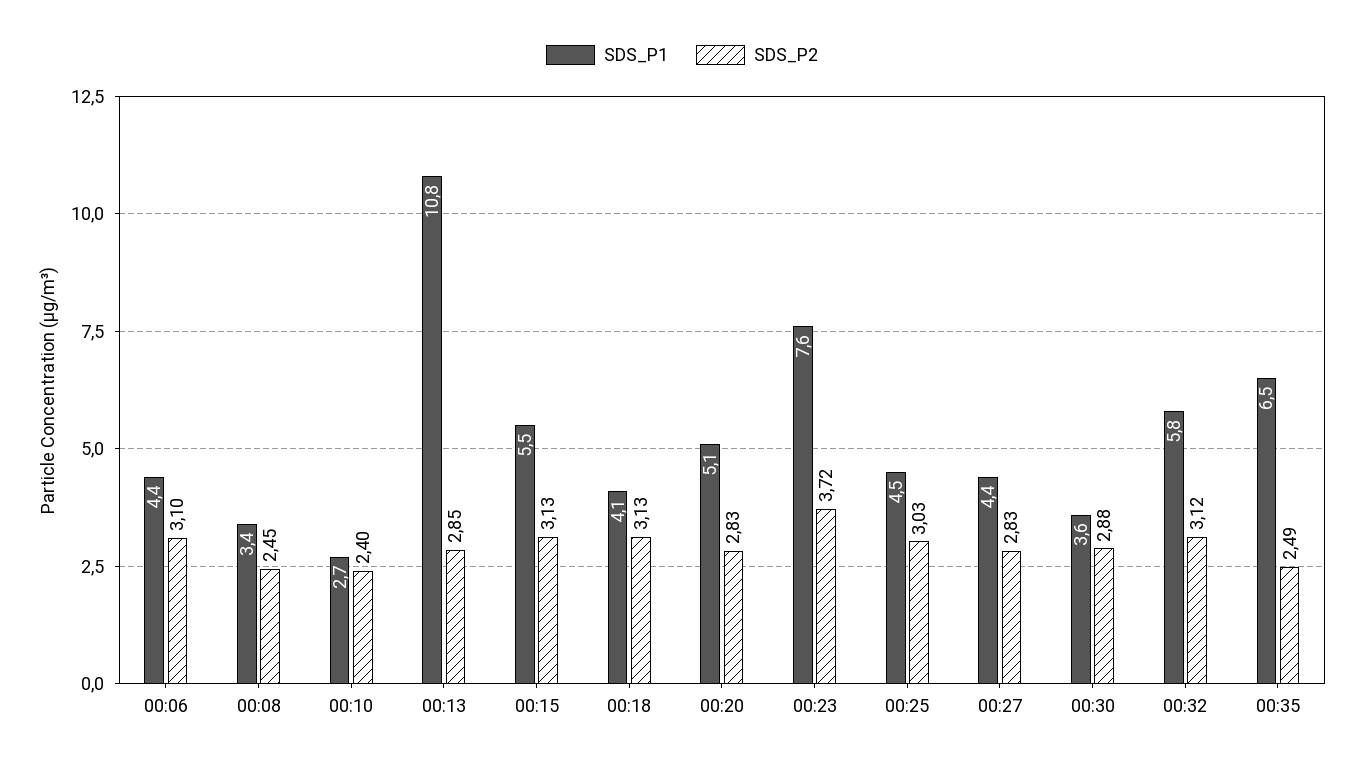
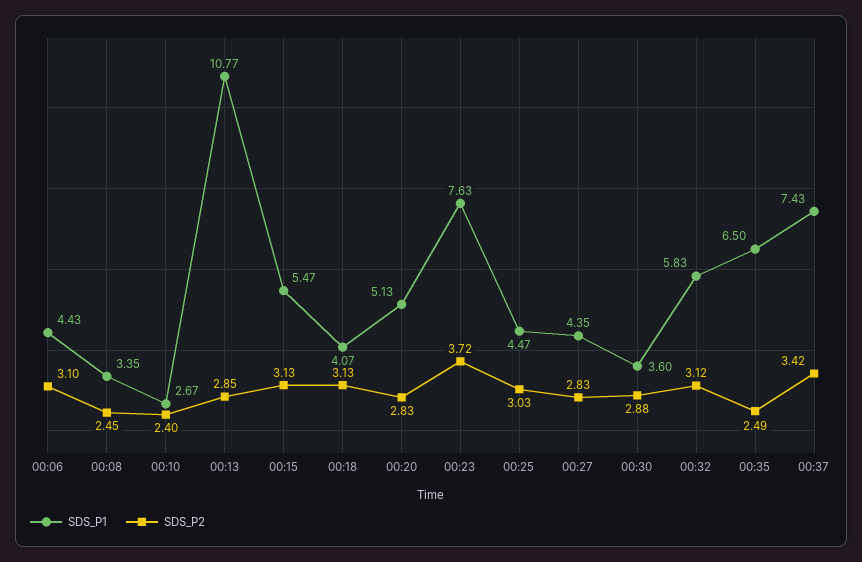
SDS_P1, 00:37: none -> 7.43
SDS_P2, 00:37: none -> 3.42

